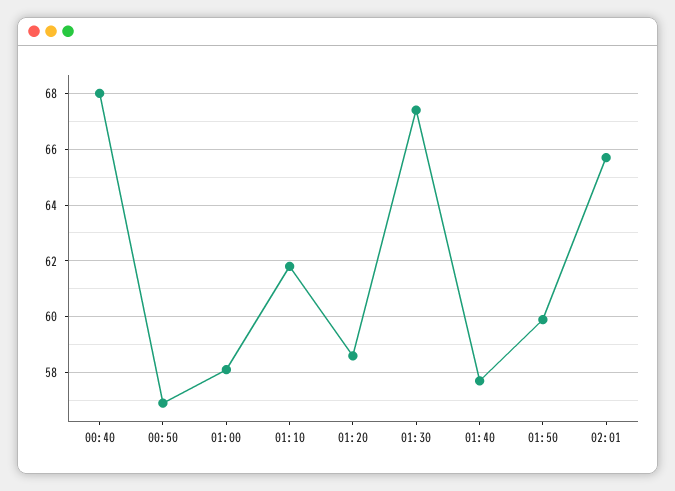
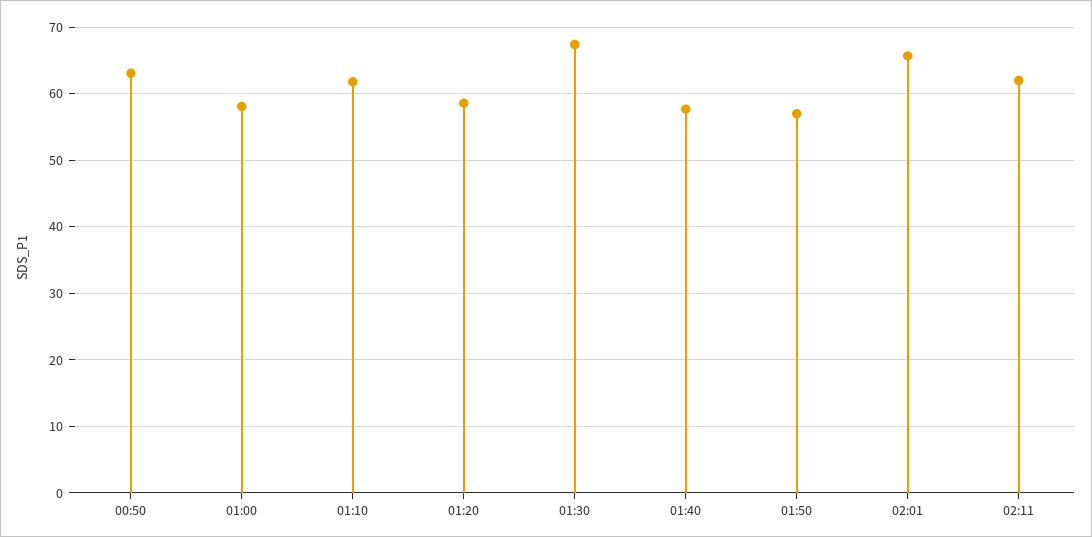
00:40: 68 -> none
00:50: 57 -> 63
01:50: 60 -> 57
02:11: none -> 62

